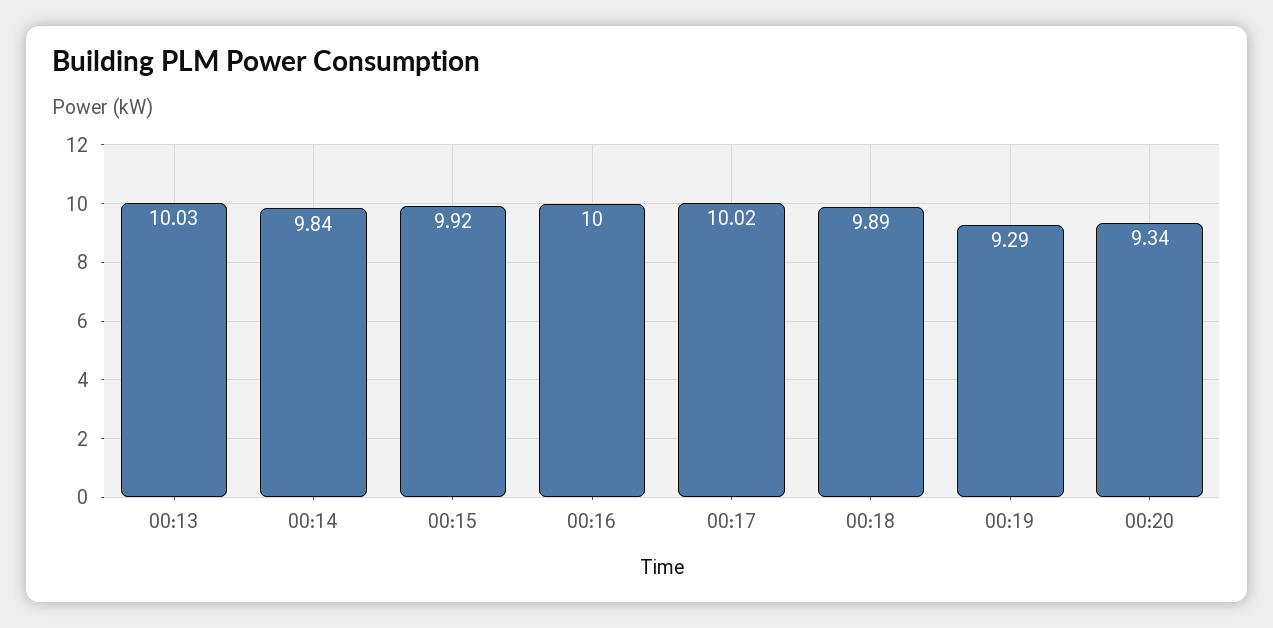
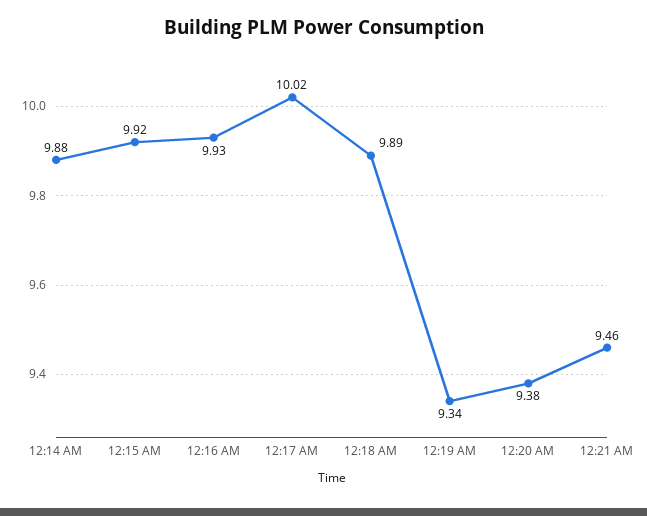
00:13: 10.03 -> none
00:14: 9.84 -> 9.88
00:16: 10 -> 9.93
00:19: 9.29 -> 9.34
00:20: 9.34 -> 9.38
12:21 AM: none -> 9.46

